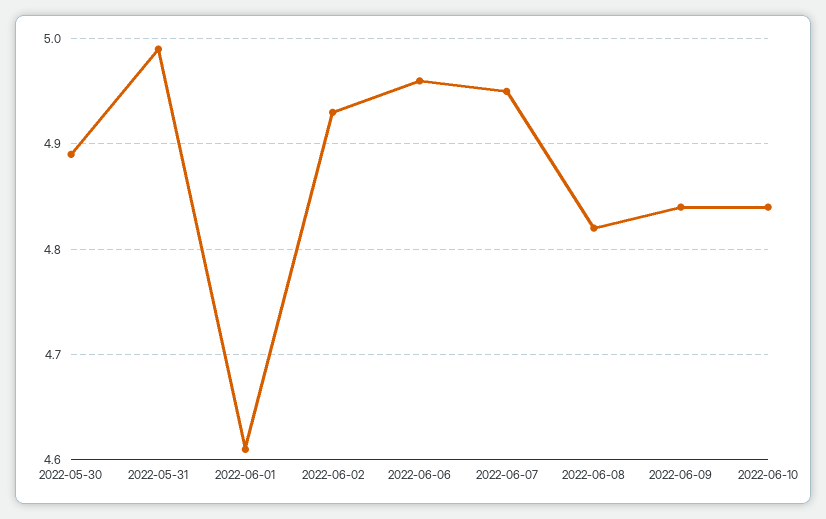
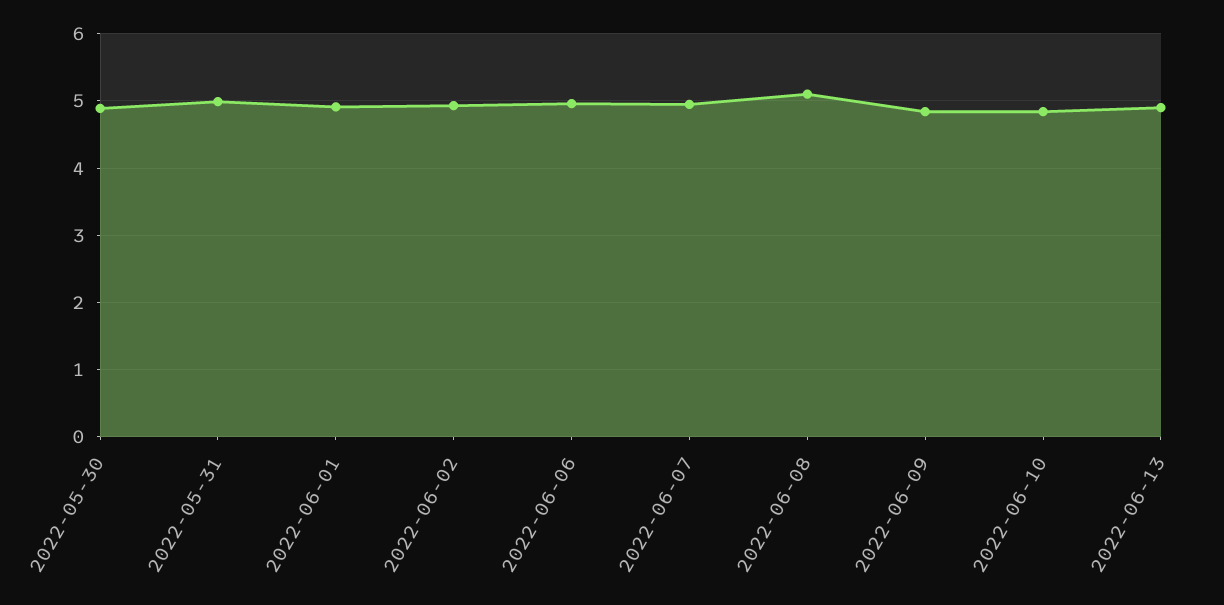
2022-06-01: 4.61 -> 4.9
2022-06-08: 4.82 -> 5.1
2022-06-13: none -> 4.9

